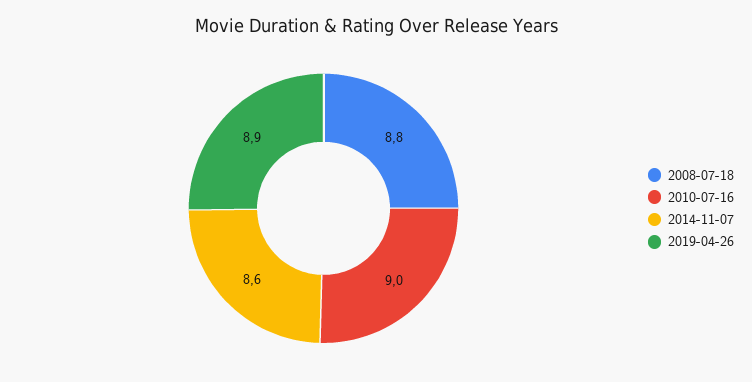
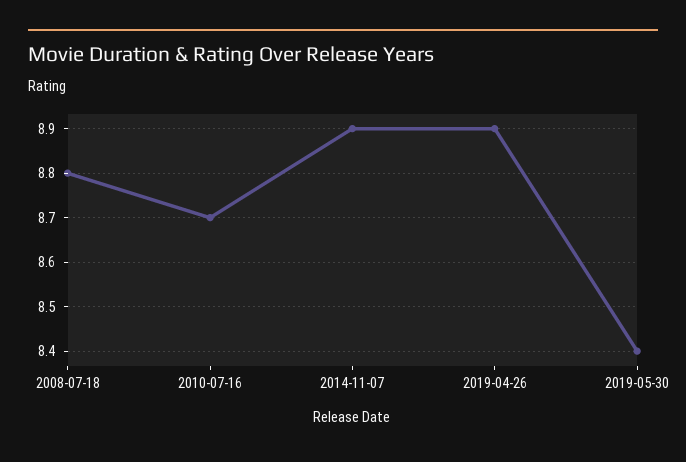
2010-07-16: 9 -> 8.7
2014-11-07: 8.6 -> 8.9
2019-05-30: none -> 8.4

